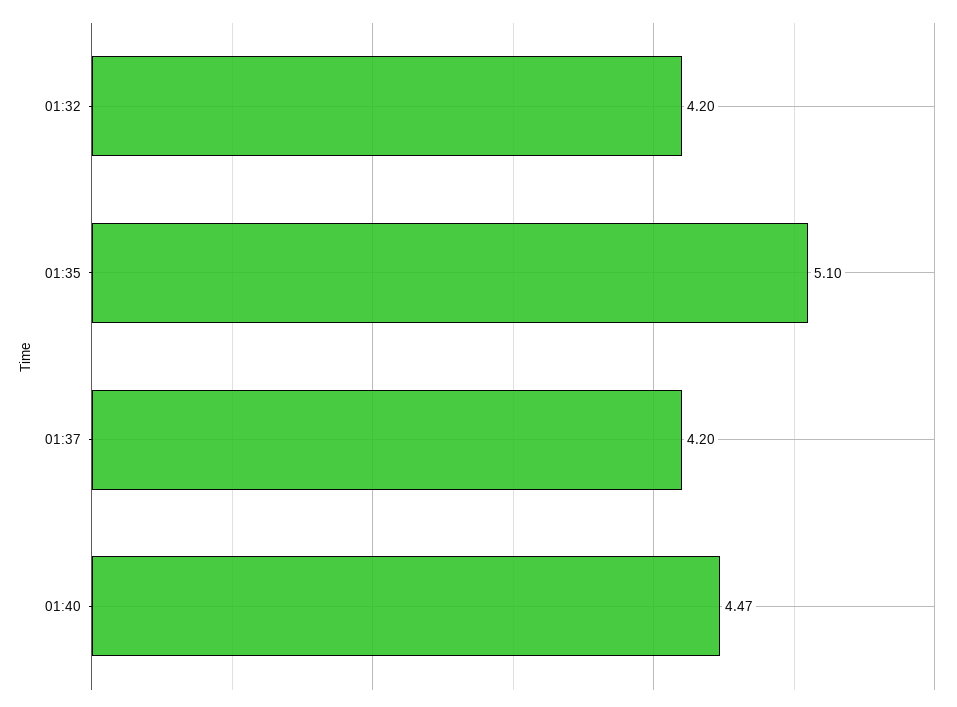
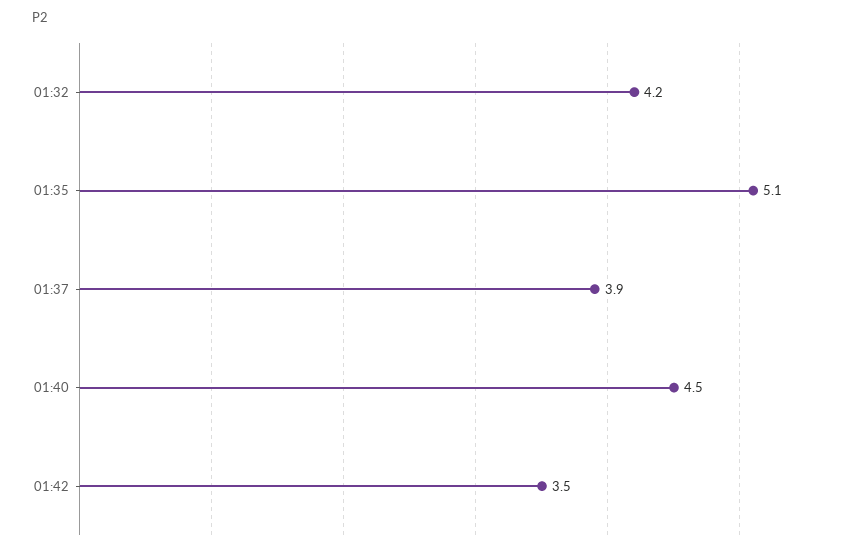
01:37: 4.2 -> 3.9
01:40: 4.47 -> 4.5
01:42: none -> 3.5

